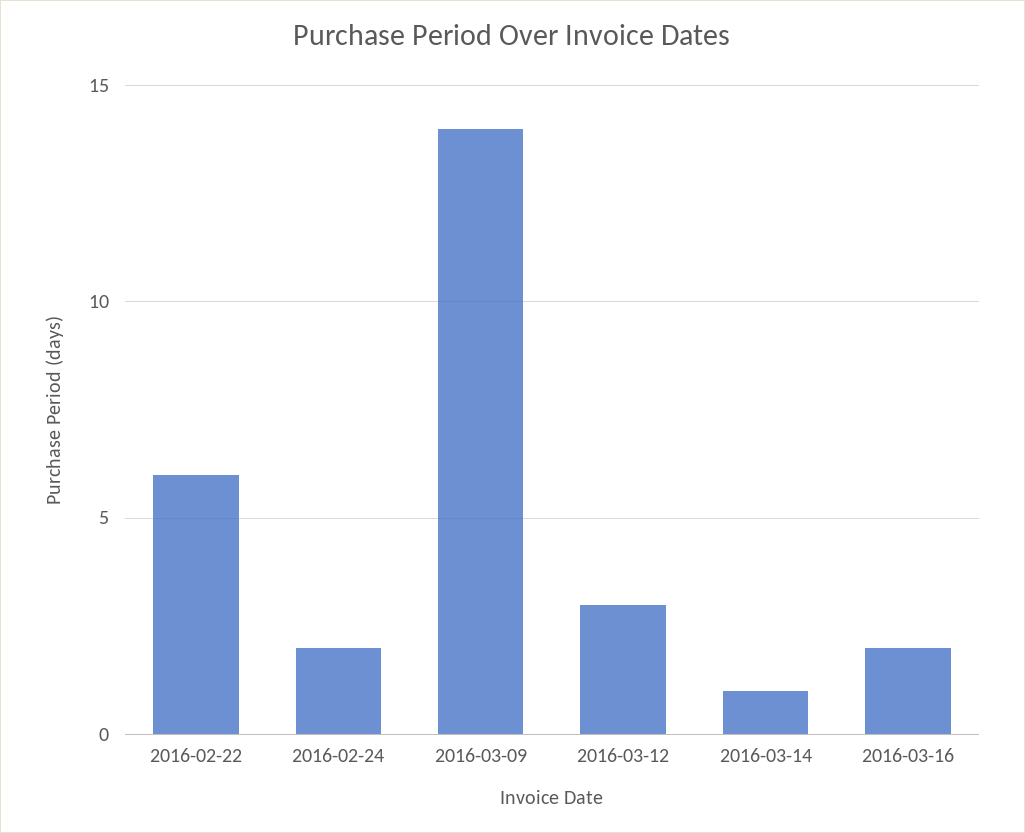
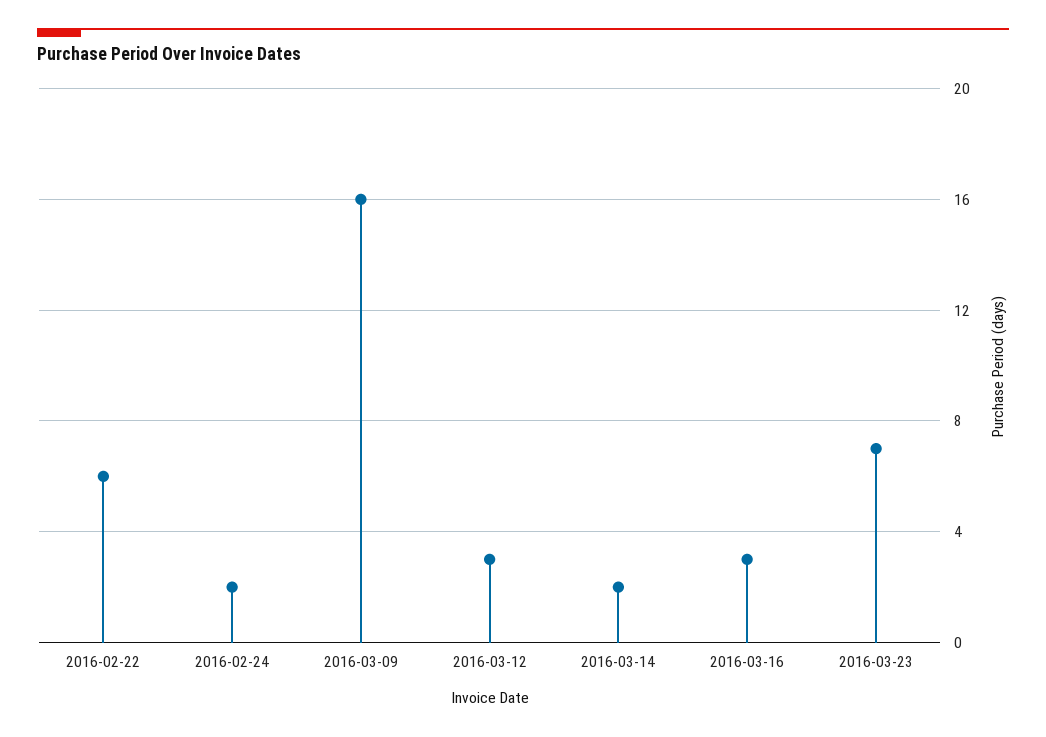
2016-03-09: 14 -> 16
2016-03-14: 1 -> 2
2016-03-16: 2 -> 3
2016-03-23: none -> 7

